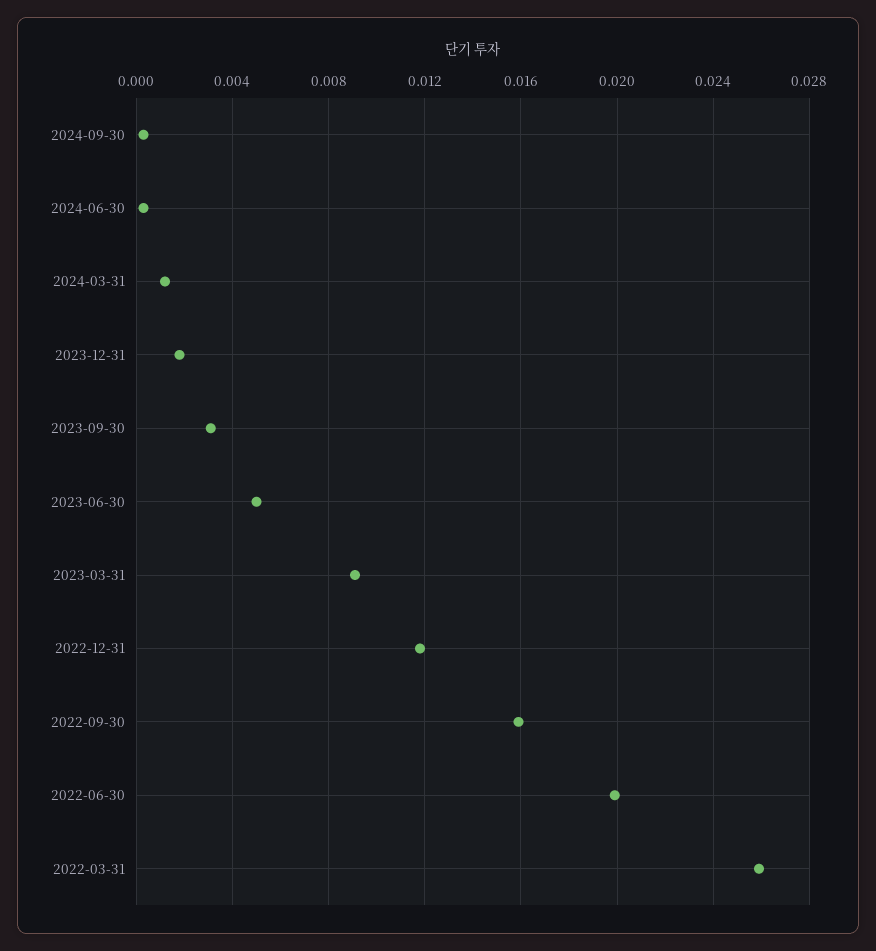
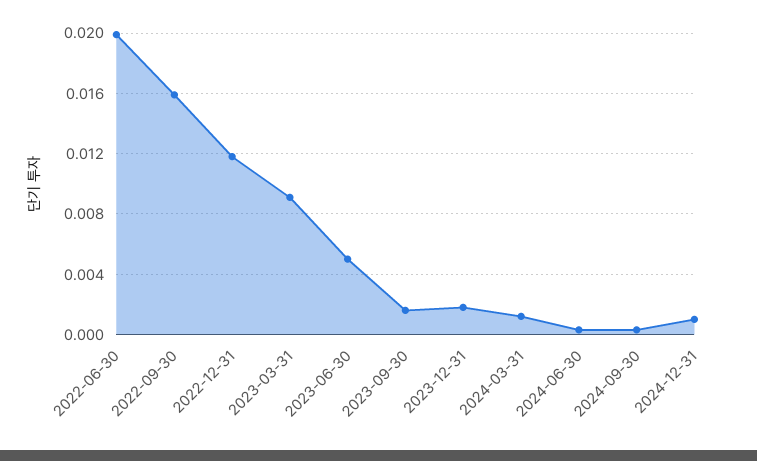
2023-09-30: 0.003 -> 0.0015
2022-03-31: 0.026 -> none
2024-12-31: none -> 0.001

